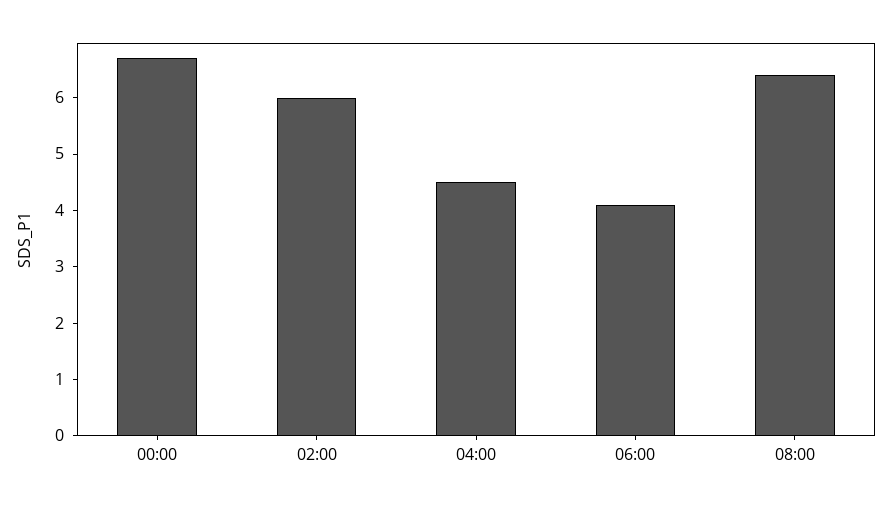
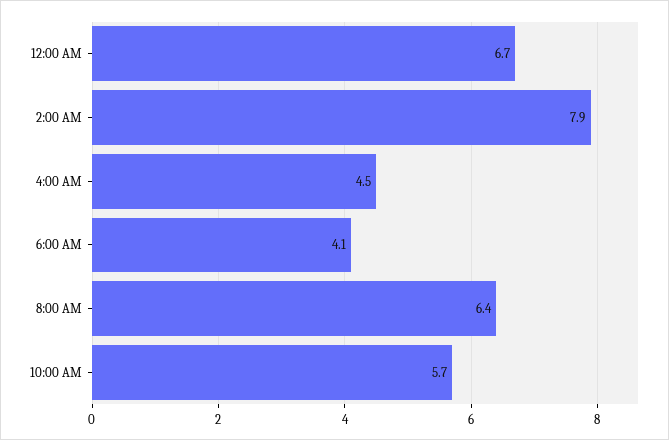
02:00: 6 -> 7.9
10:00 AM: none -> 5.7

